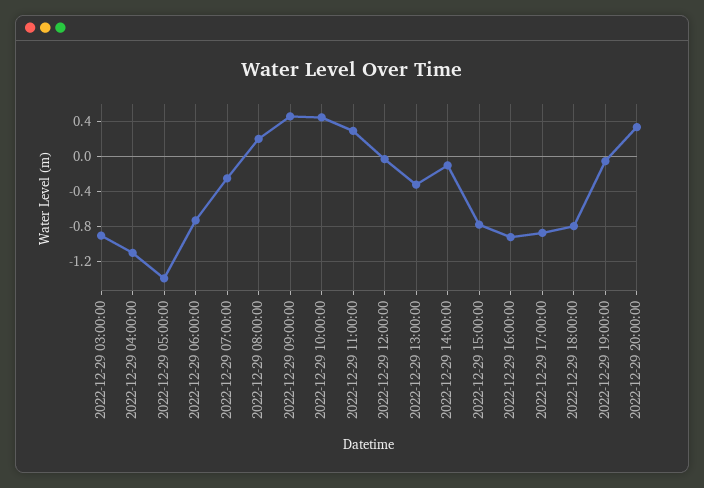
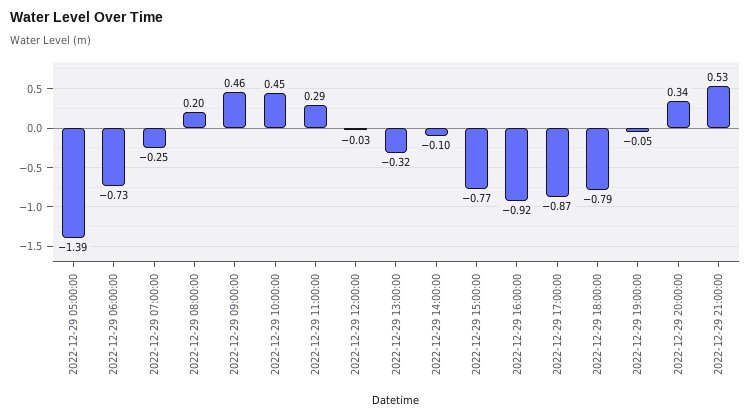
2022-12-29 03:00:00: -0.9 -> none
2022-12-29 04:00:00: -1.1 -> none
2022-12-29 21:00:00: none -> 0.53

